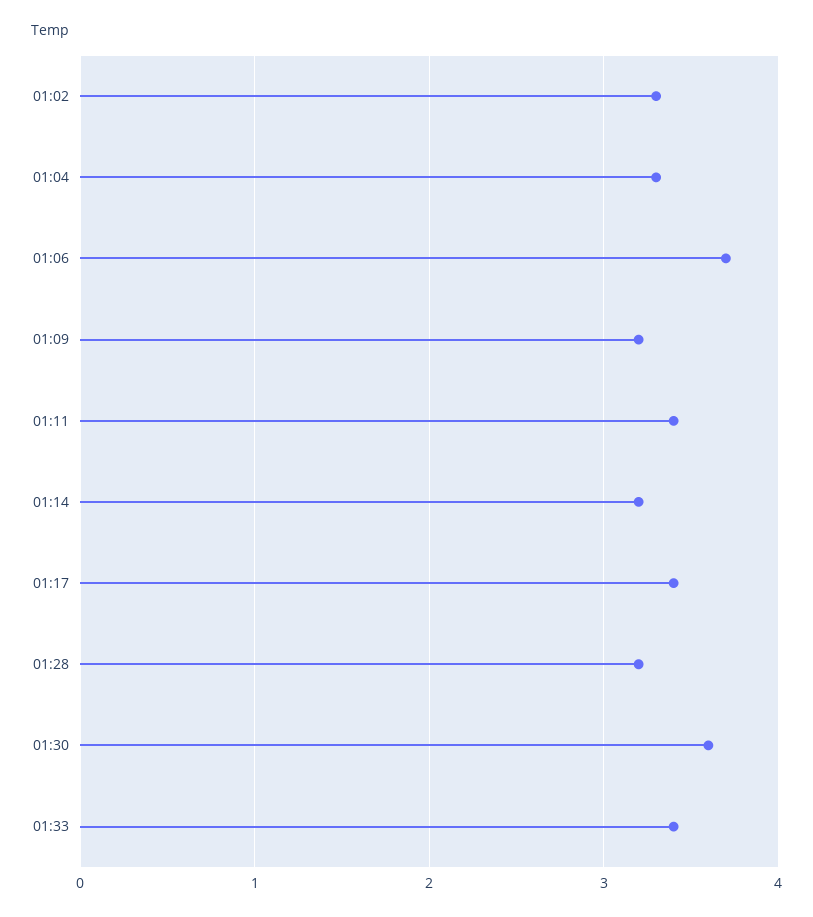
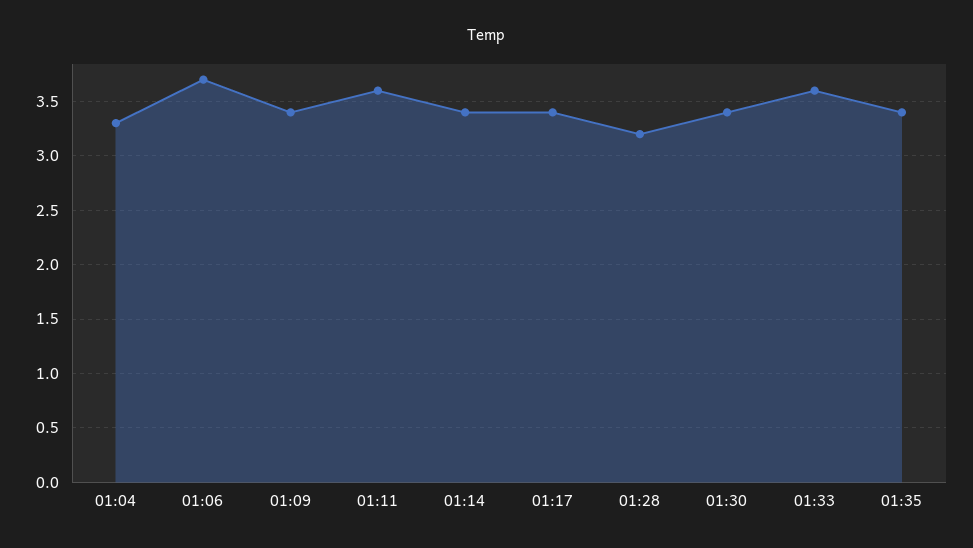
01:02: 3.3 -> none
01:09: 3.2 -> 3.4
01:11: 3.4 -> 3.6
01:14: 3.2 -> 3.4
01:30: 3.6 -> 3.4
01:33: 3.4 -> 3.6
01:35: none -> 3.4

